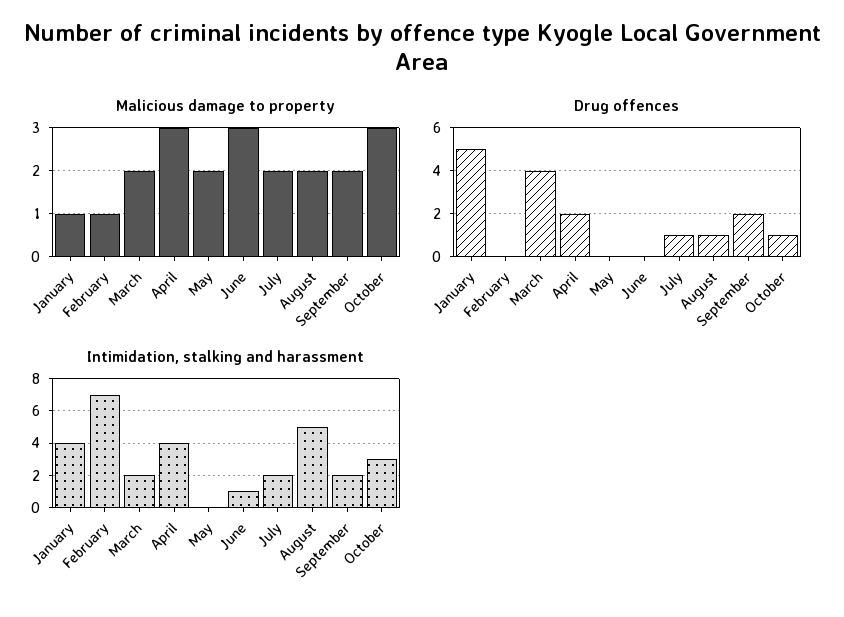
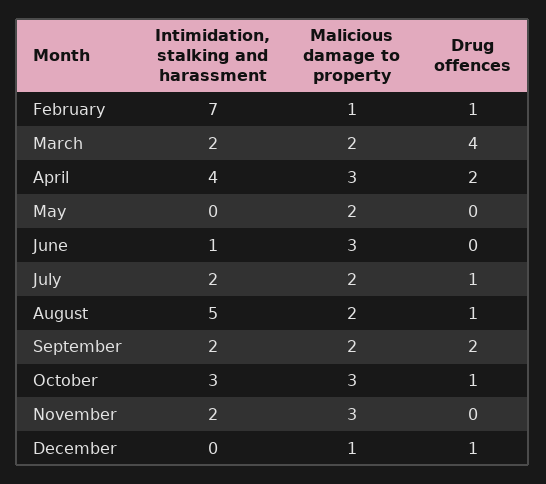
Malicious damage to property, January: 1 -> none
Drug offences, January: 5 -> none
Drug offences, February: 0 -> 1
Intimidation, stalking and harassment, January: 4 -> none
Intimidation, stalking and harassment, November: none -> 2
Malicious damage to property, November: none -> 3
Drug offences, November: none -> 0
Intimidation, stalking and harassment, December: none -> 0
Malicious damage to property, December: none -> 1
Drug offences, December: none -> 1

